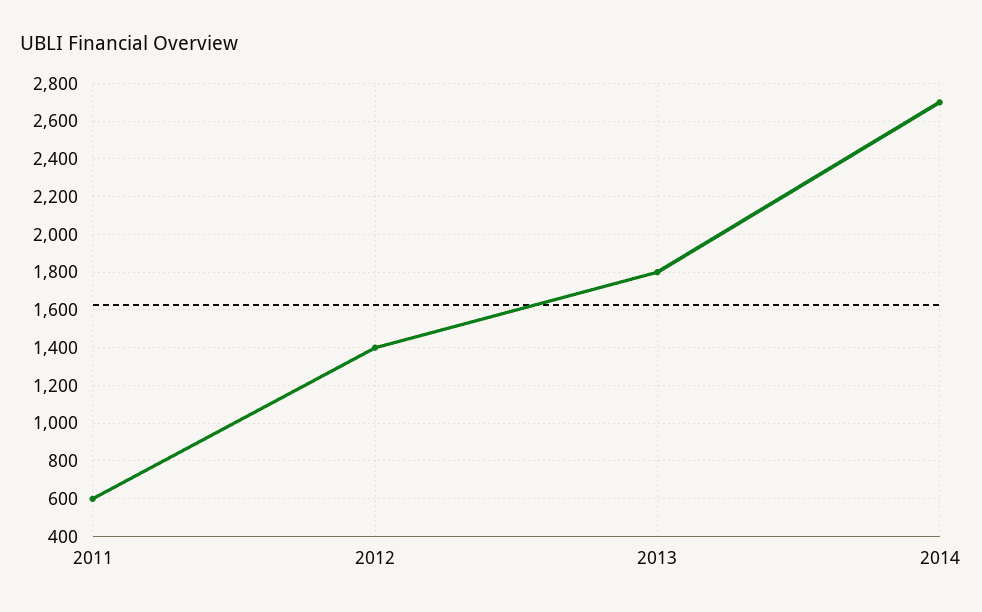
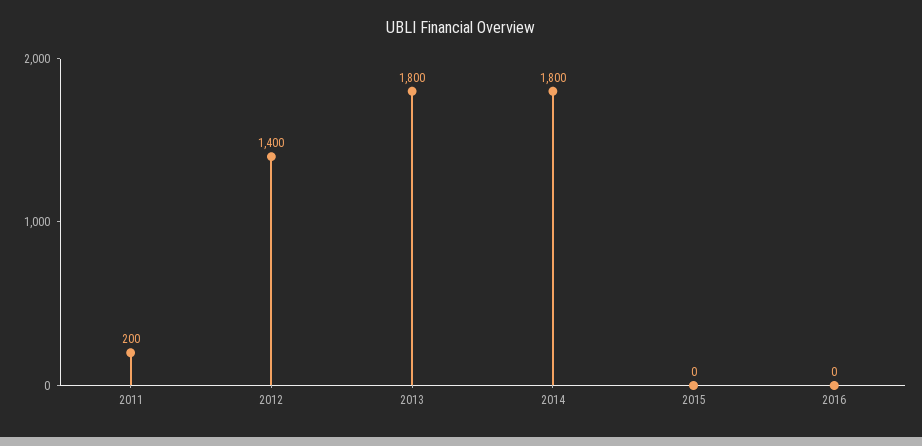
2011: 600 -> 200
2014: 2700 -> 1800
2015: none -> 0
2016: none -> 0

